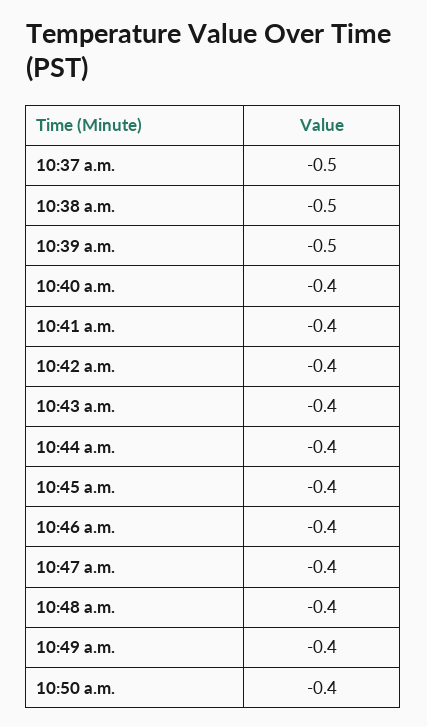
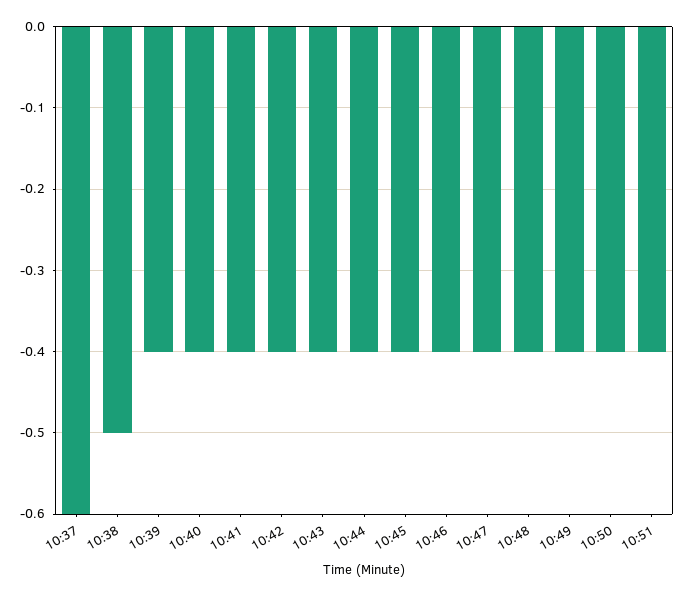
10:37 a.m.: -0.5 -> -0.6
10:39 a.m.: -0.5 -> -0.4
10:51: none -> -0.4

